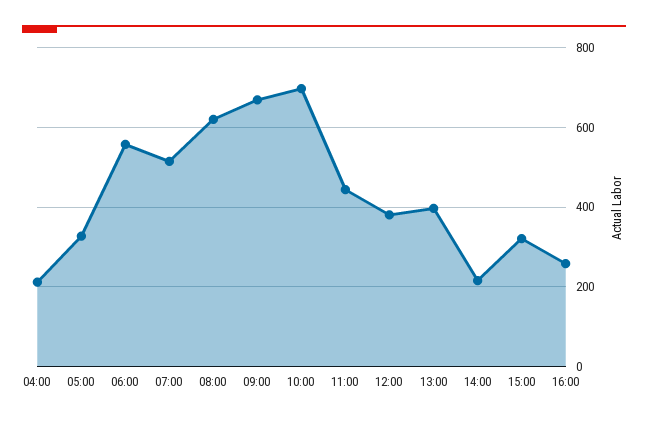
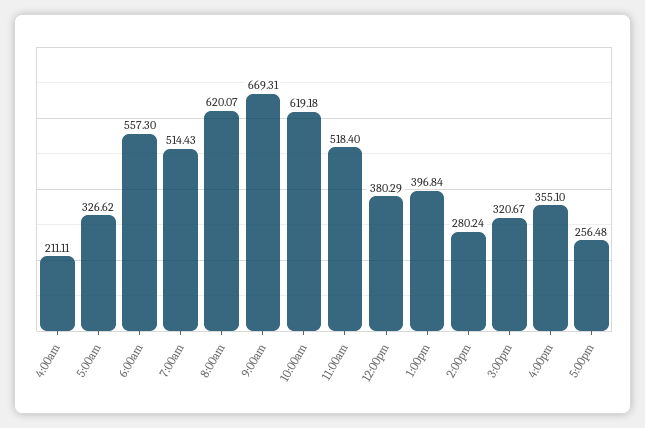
10:00: 700 -> 619.18
11:00: 440 -> 518.4
14:00: 220 -> 280.24
16:00: 260 -> 355.1
5:00pm: none -> 256.48

